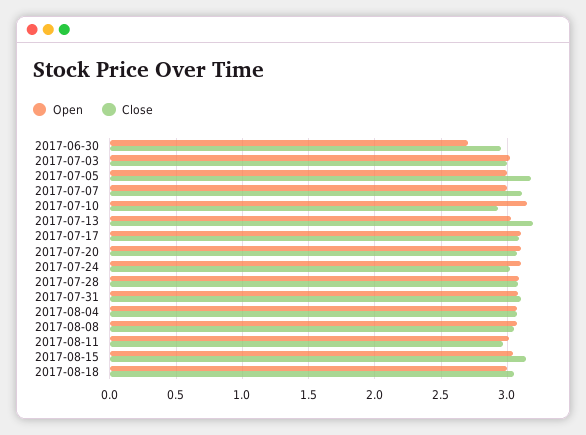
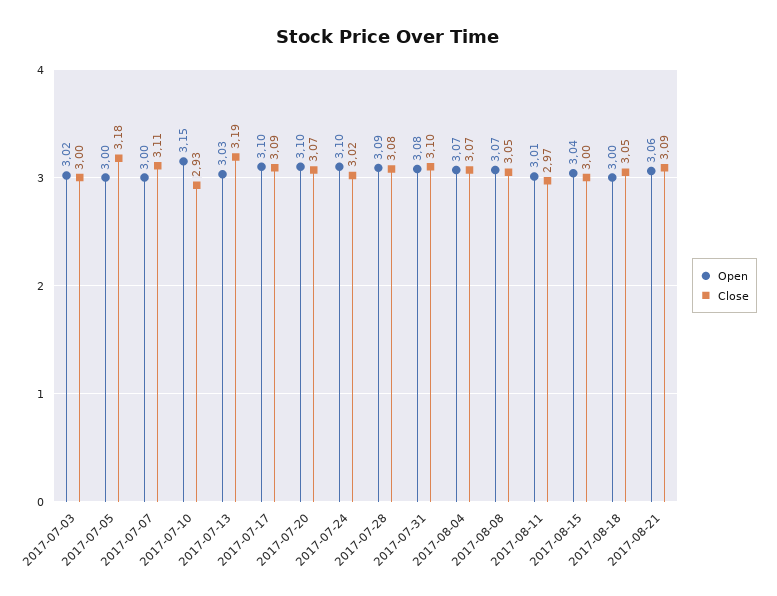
Open, 2017-06-30: 2.7 -> none
Close, 2017-06-30: 2.95 -> none
Close, 2017-08-15: 3.15 -> 3
Open, 2017-08-21: none -> 3.06
Close, 2017-08-21: none -> 3.09

